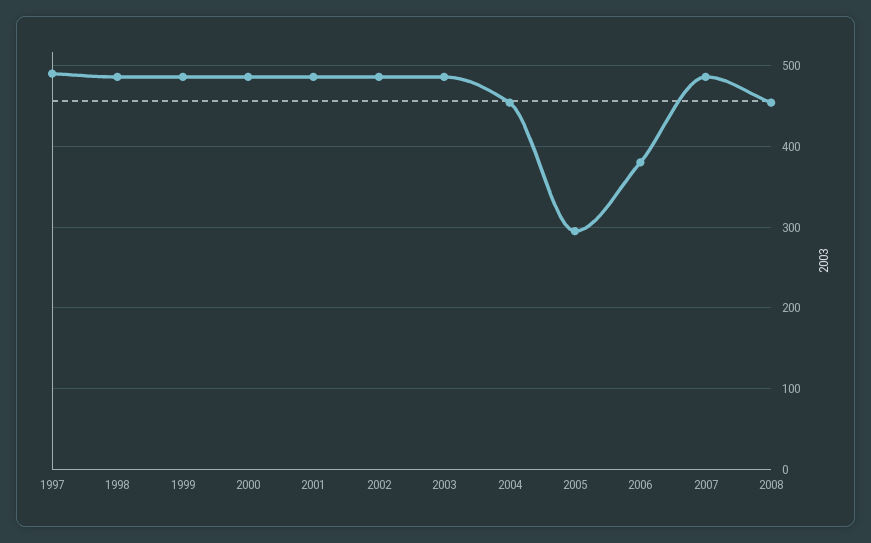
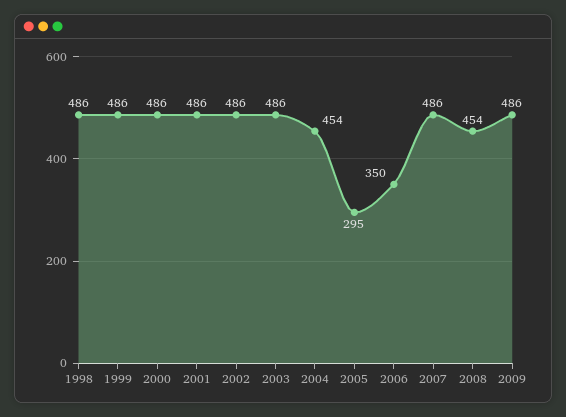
1997: 490 -> none
2006: 380 -> 350
2009: none -> 486

